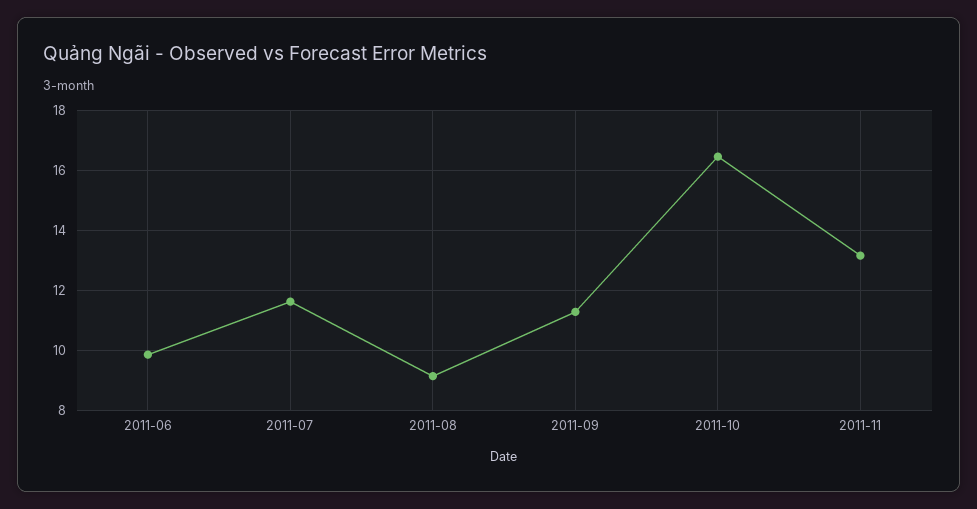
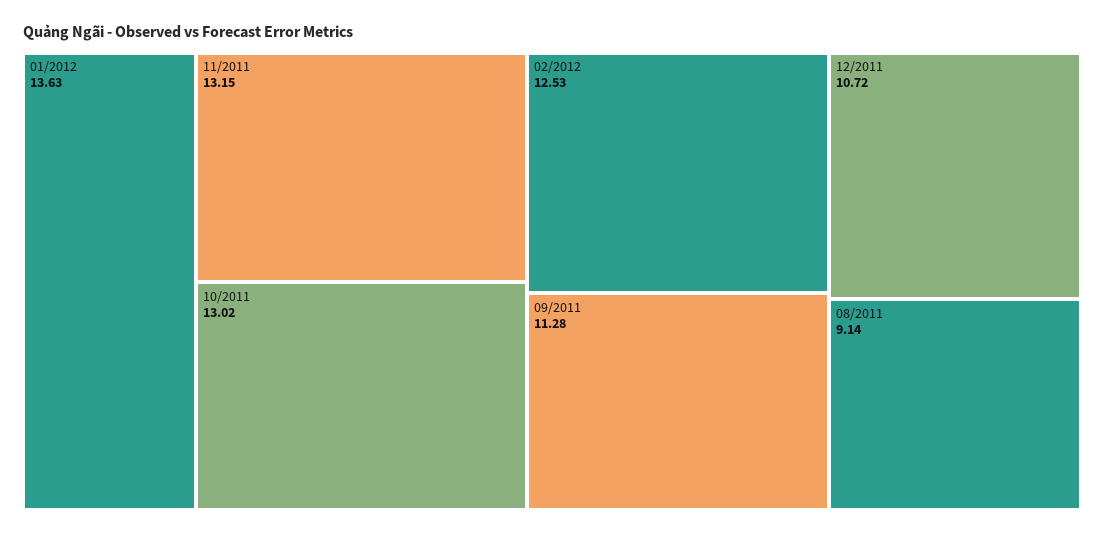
2011-06: 9.8 -> none
2011-07: 11.6 -> none
2011-10: 16.4 -> 13.02
01/2012: none -> 13.63
02/2012: none -> 12.53
12/2011: none -> 10.72

